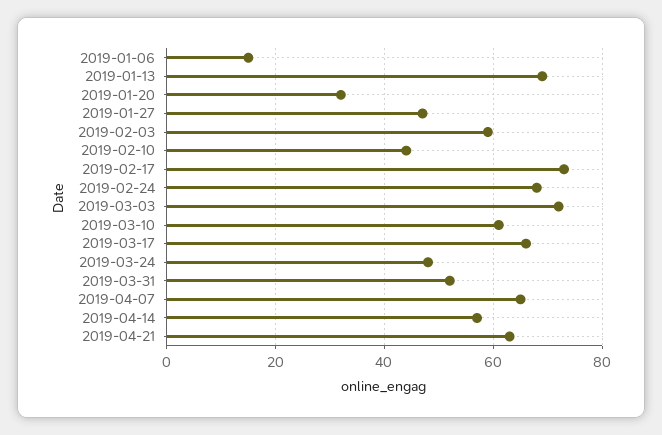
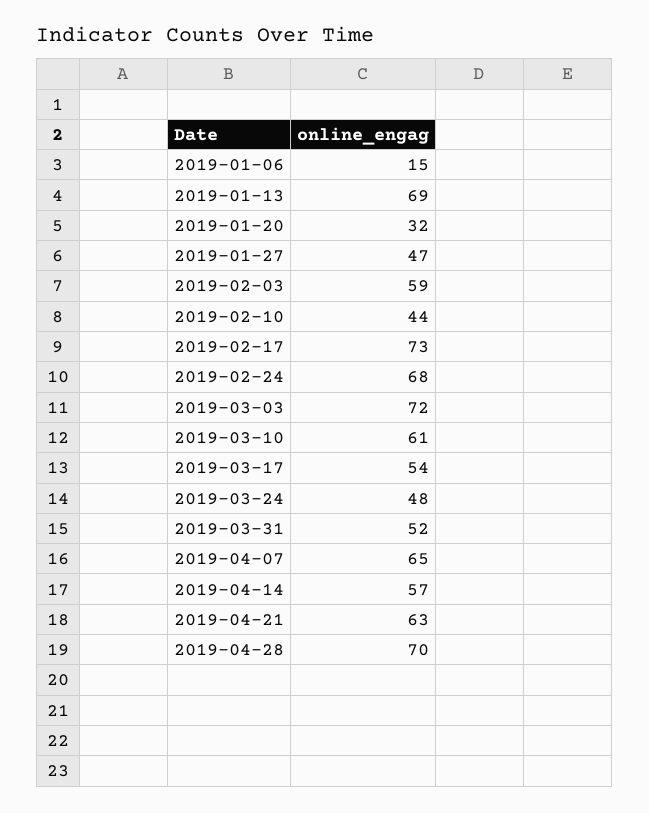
2019-03-17: 65 -> 54
2019-04-28: none -> 70

